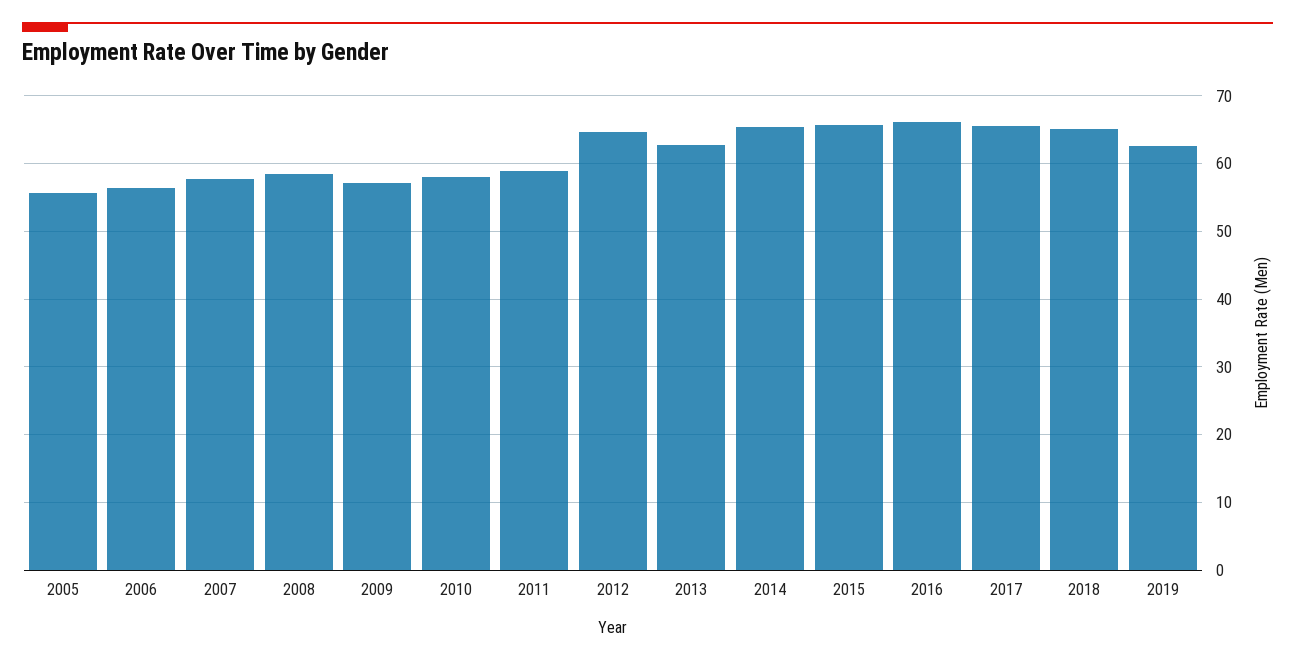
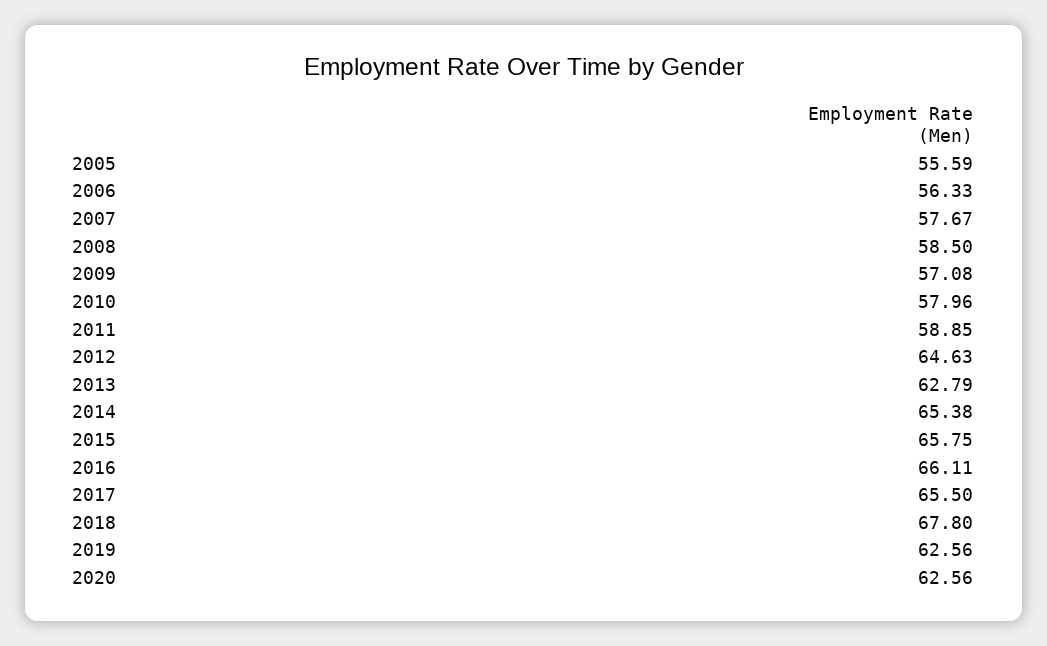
2018: 65 -> 67.8
2020: none -> 62.56

